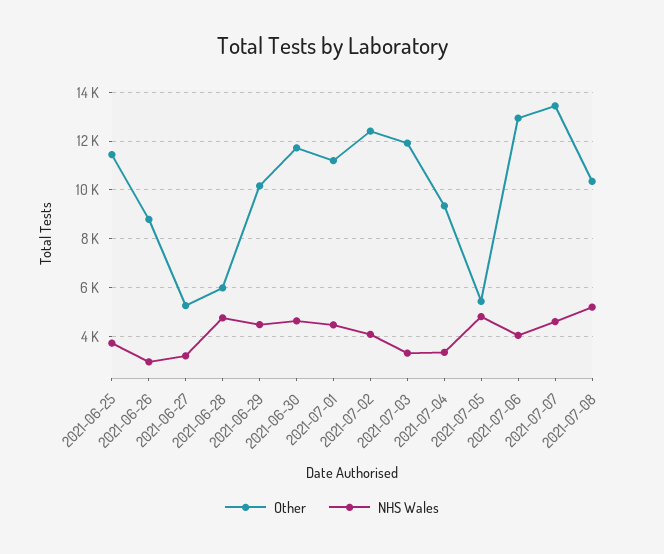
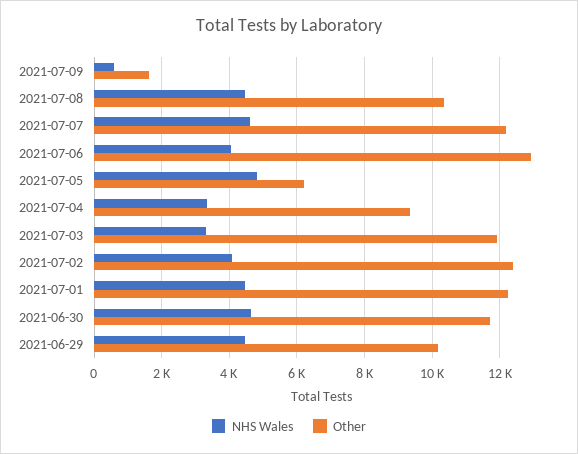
Other, 2021-06-25: 11500 -> none
NHS Wales, 2021-06-25: 3750 -> none
Other, 2021-06-26: 8750 -> none
NHS Wales, 2021-06-26: 3000 -> none
Other, 2021-06-27: 5250 -> none
NHS Wales, 2021-06-27: 3250 -> none
Other, 2021-06-28: 6000 -> none
NHS Wales, 2021-06-28: 4750 -> none
Other, 2021-07-01: 11250 -> 12200
Other, 2021-07-05: 5500 -> 6200
Other, 2021-07-07: 13500 -> 12200
NHS Wales, 2021-07-08: 5250 -> 4400
NHS Wales, 2021-07-09: none -> 600
Other, 2021-07-09: none -> 1600

